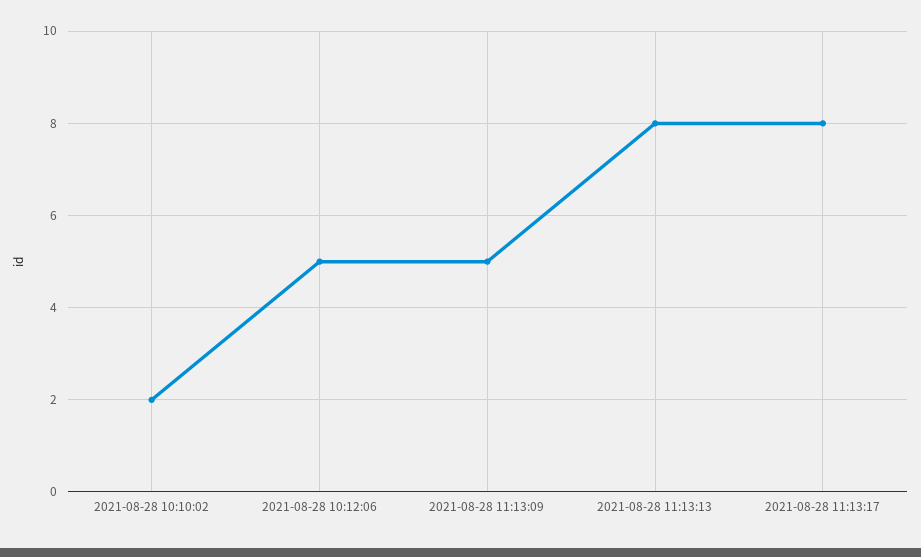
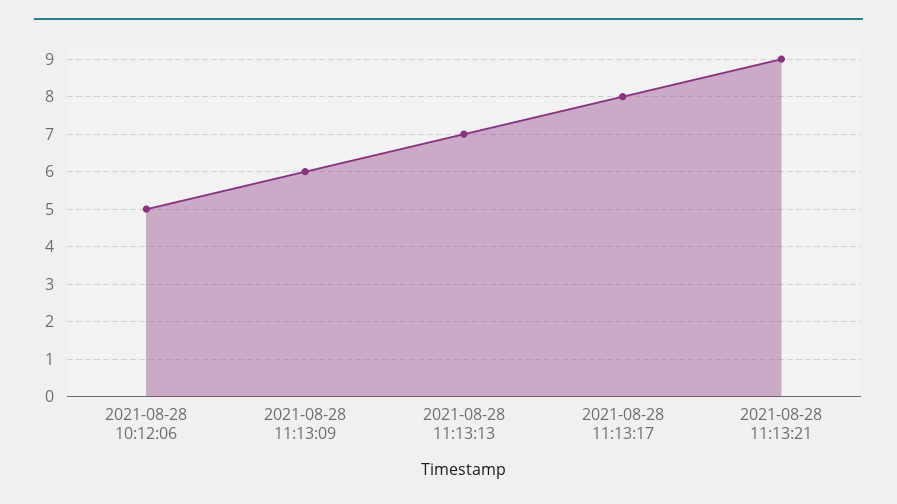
2021-08-28 10:10:02: 2 -> none
2021-08-28 11:13:09: 5 -> 6
2021-08-28 11:13:13: 8 -> 7
2021-08-28 11:13:21: none -> 9

